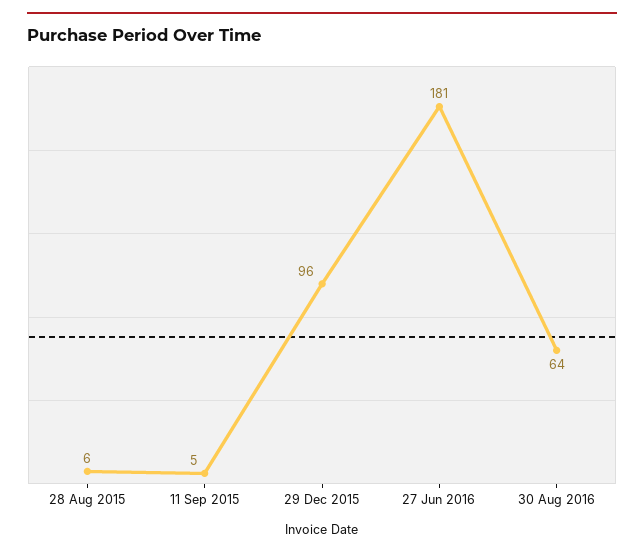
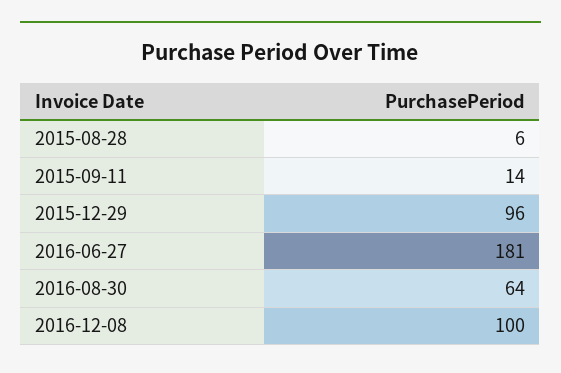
11 Sep 2015: 5 -> 14
2016-12-08: none -> 100

